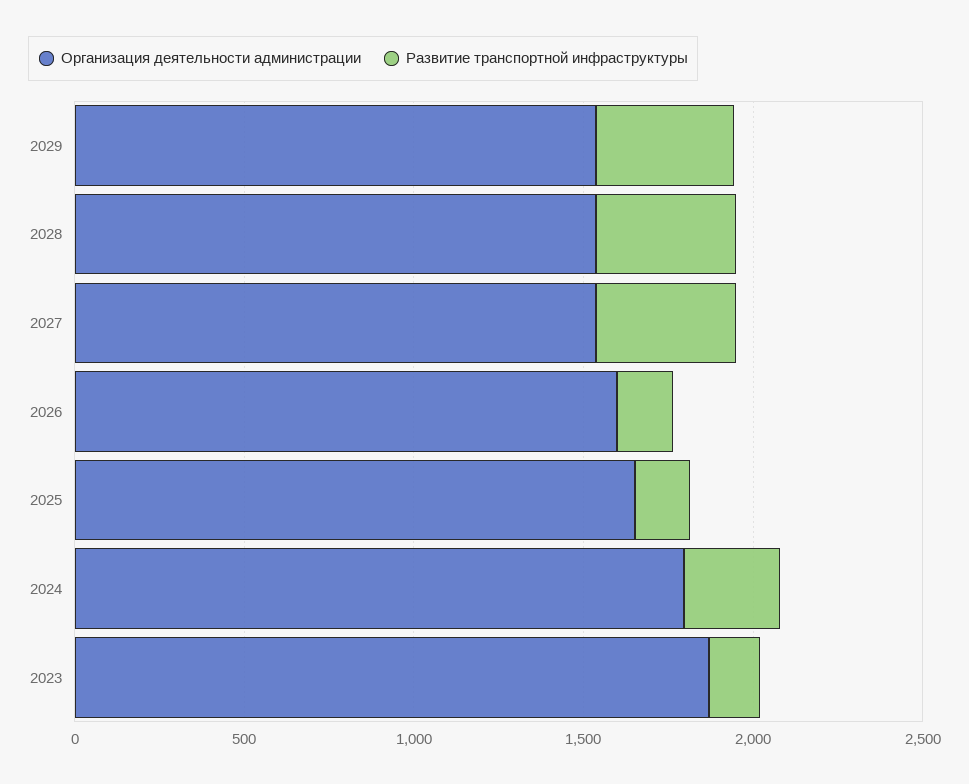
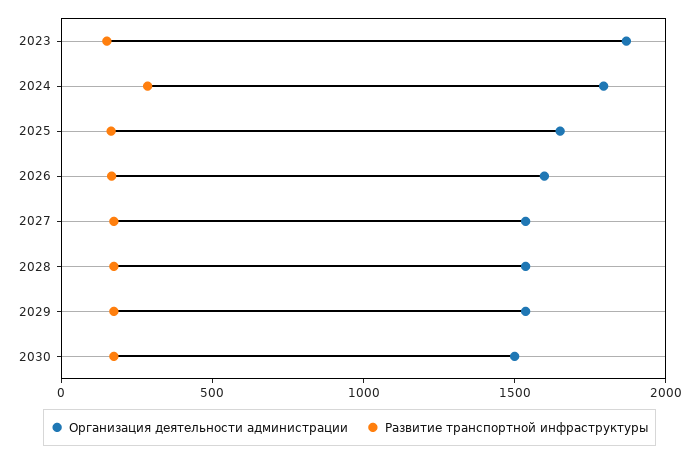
Развитие транспортной инфраструктуры, 2029: 400 -> 200
Развитие транспортной инфраструктуры, 2028: 400 -> 200
Развитие транспортной инфраструктуры, 2027: 400 -> 200
Организация деятельности администрации, 2030: none -> 1500
Развитие транспортной инфраструктуры, 2030: none -> 200

